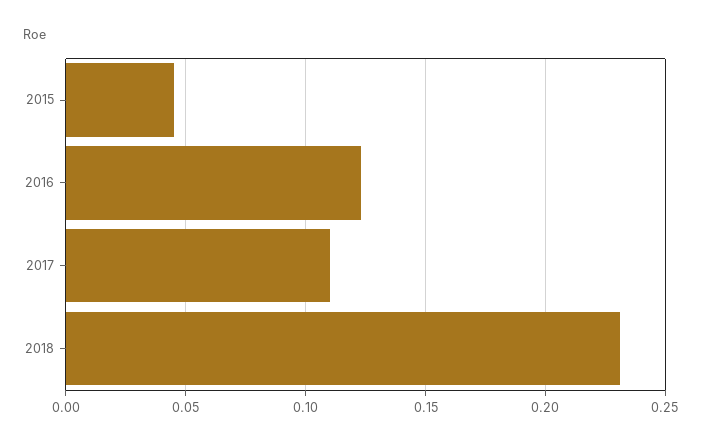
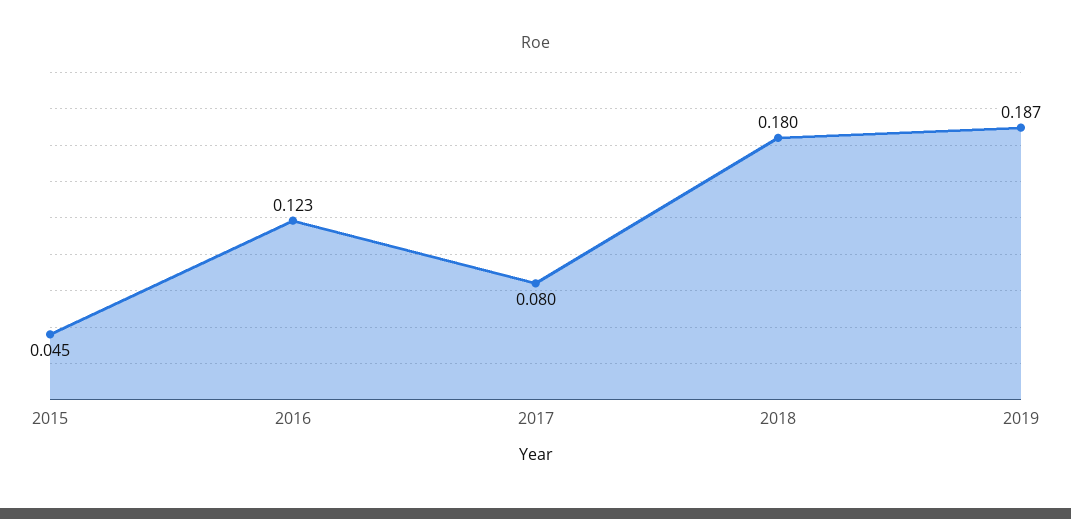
2017: 0.11 -> 0.08
2018: 0.23 -> 0.18
2019: none -> 0.187

